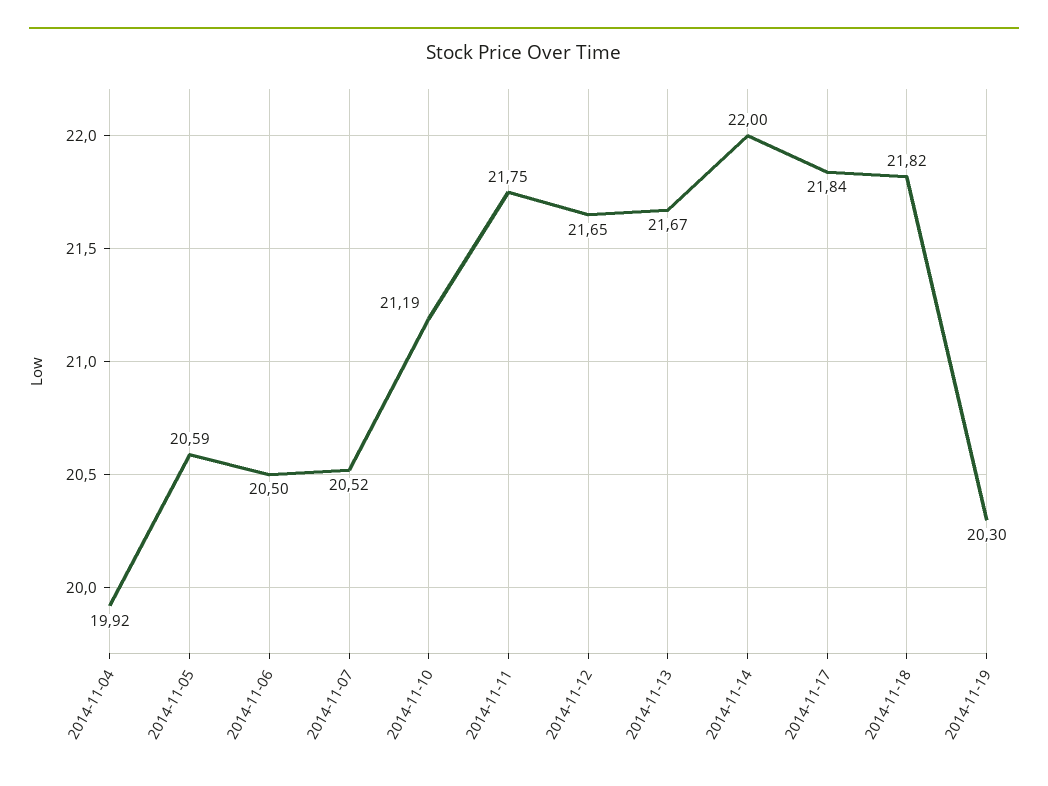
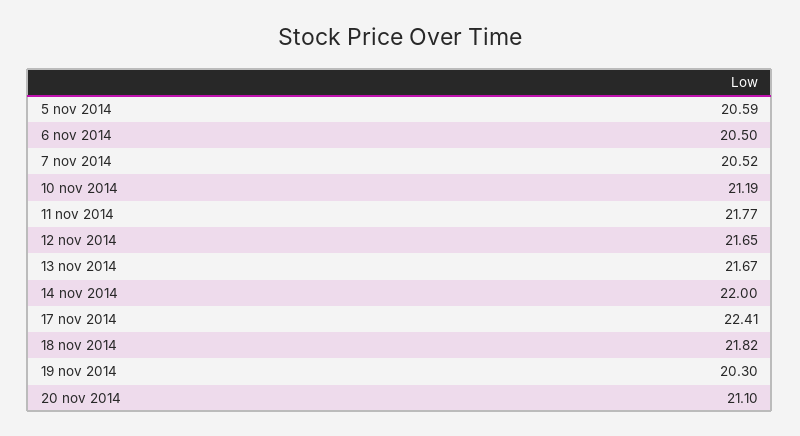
2014-11-04: 19.92 -> none
2014-11-11: 21.75 -> 21.77
2014-11-17: 21.84 -> 22.41
20 nov 2014: none -> 21.1

